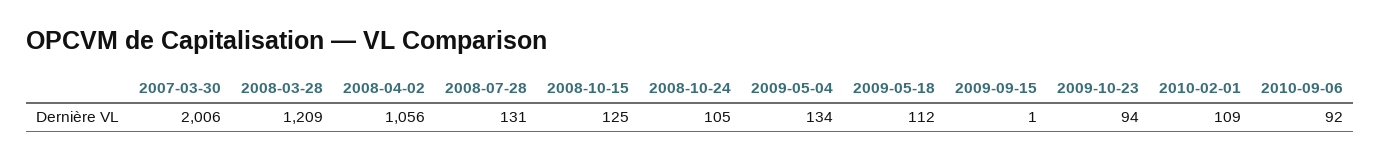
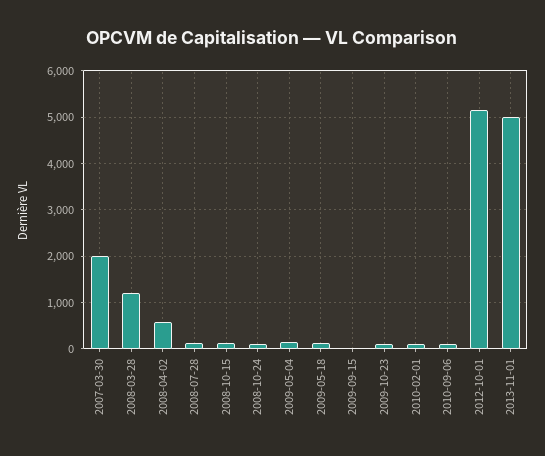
2008-04-02: 1056 -> 600
2012-10-01: none -> 5200
2013-11-01: none -> 5000

